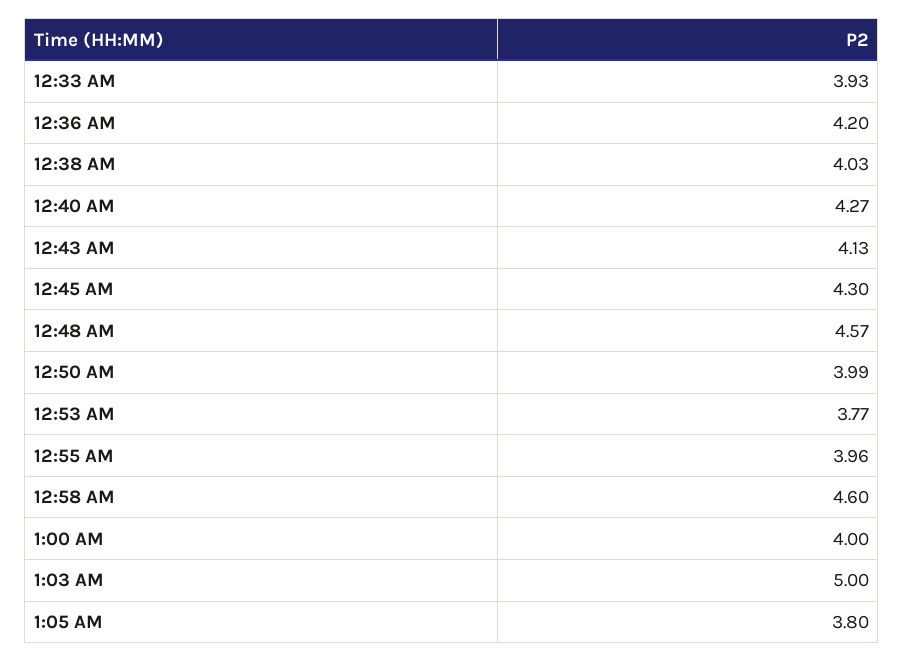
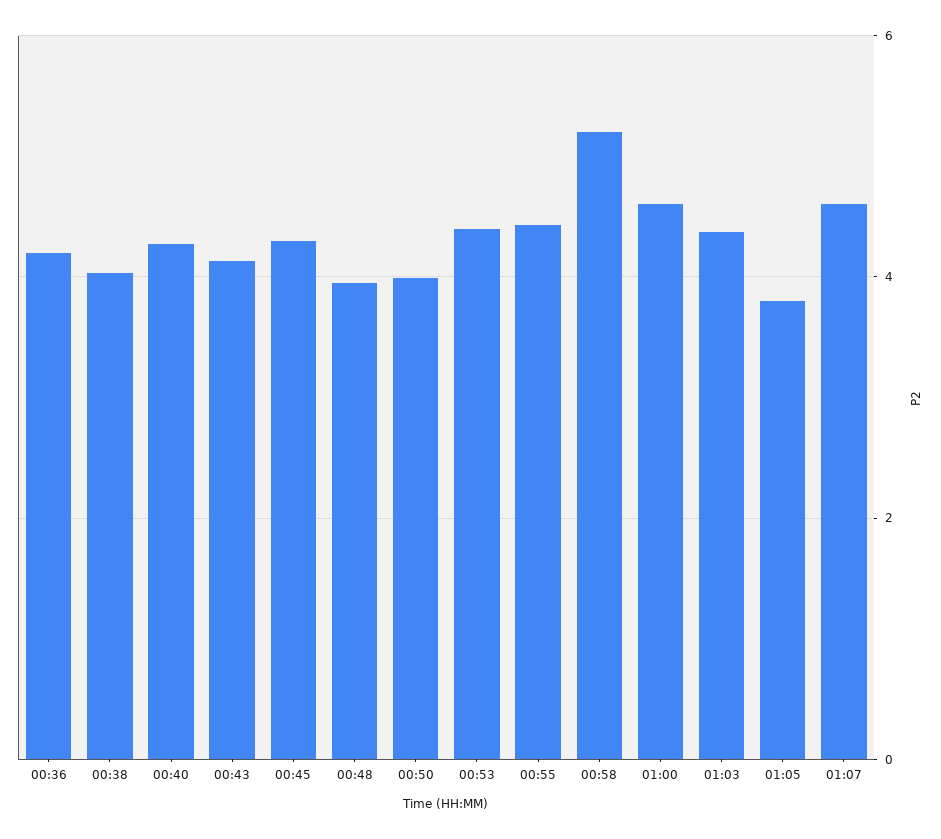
12:33 AM: 3.93 -> none
12:48 AM: 4.57 -> 4
12:53 AM: 3.77 -> 4.4
12:55 AM: 3.96 -> 4.4
12:58 AM: 4.6 -> 5.2
1:00 AM: 4 -> 4.6
1:03 AM: 5 -> 4.4
01:07: none -> 4.6

